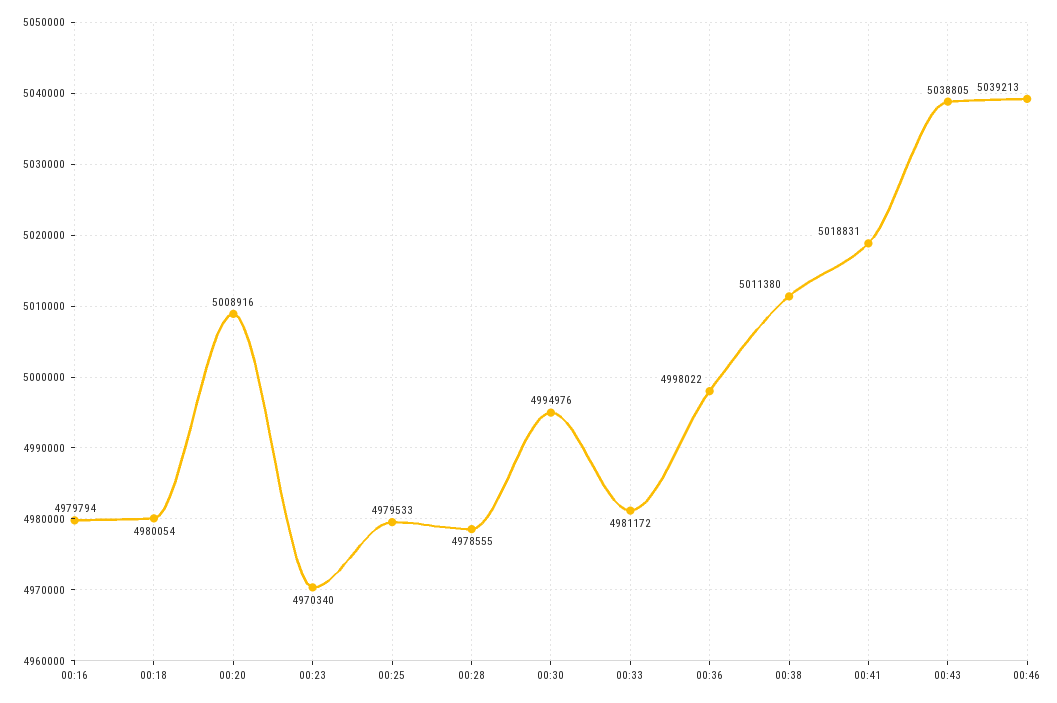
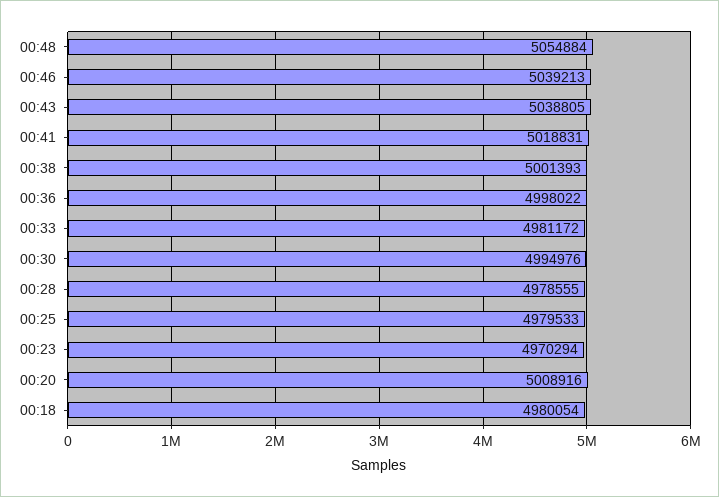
00:16: 4979794 -> none
00:23: 4970340 -> 4970294
00:38: 5011380 -> 5001393
00:48: none -> 5054884

